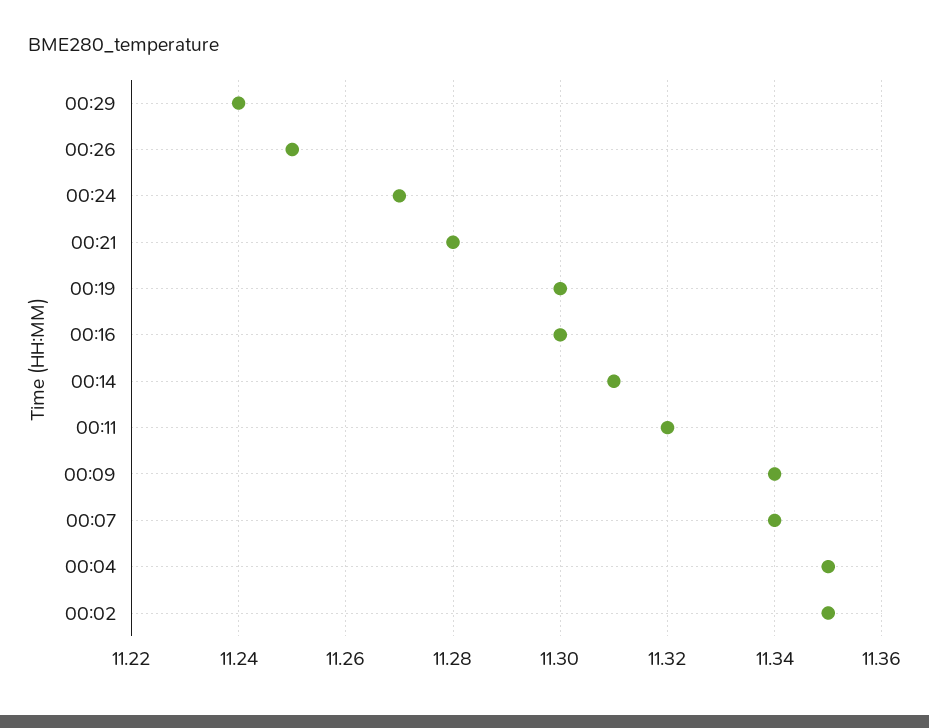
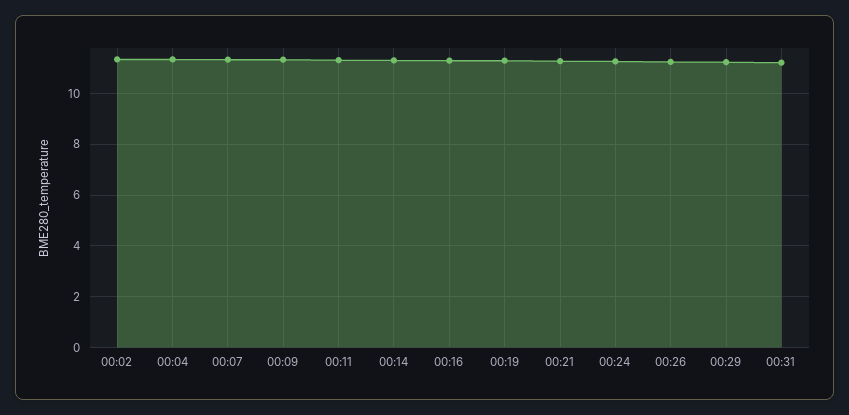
00:31: none -> 11.25

